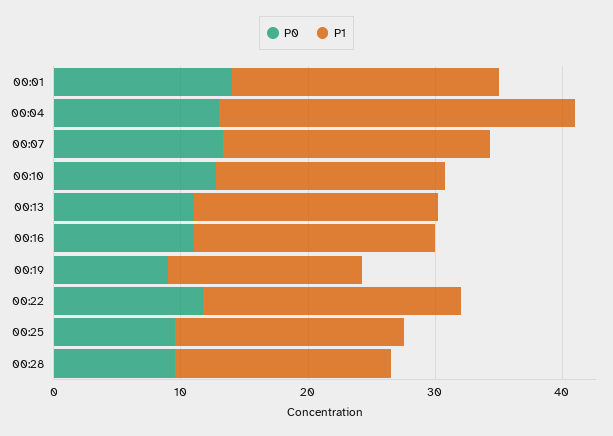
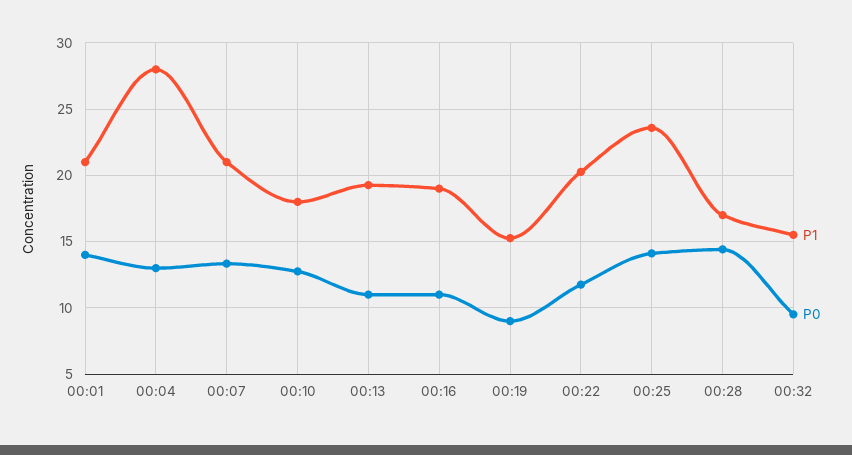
P0, 00:25: 10 -> 14
P1, 00:25: 18 -> 23.5
P0, 00:28: 10 -> 14.5
P1, 00:32: none -> 15.5
P0, 00:32: none -> 9.5

